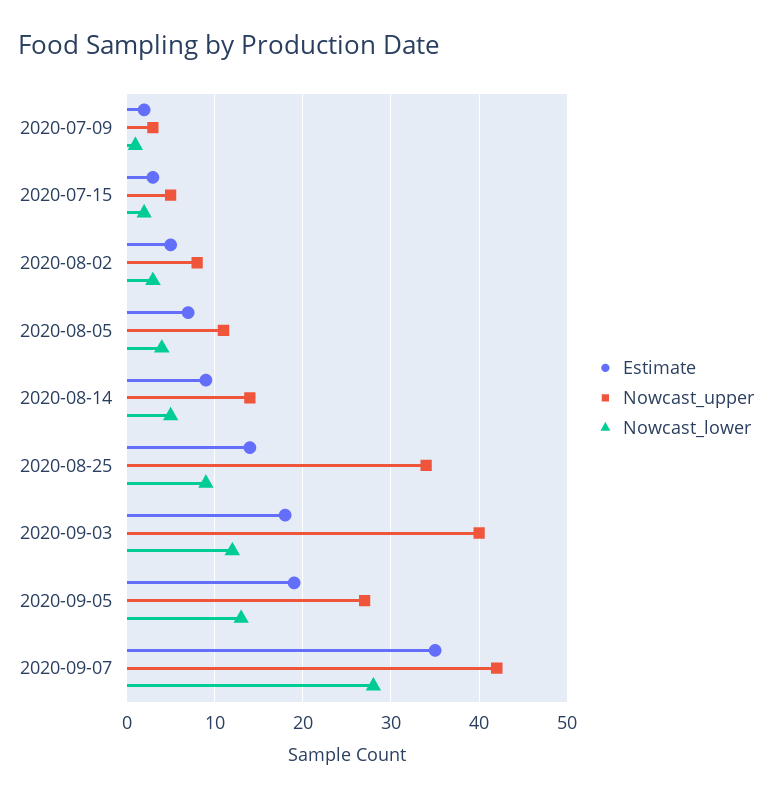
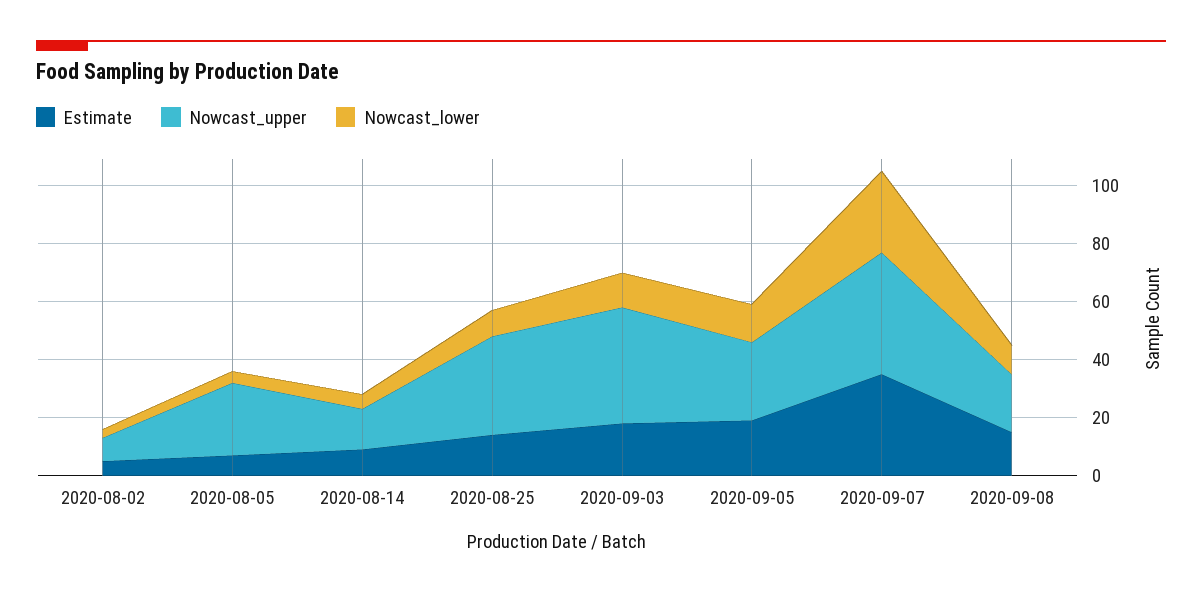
Estimate, 2020-07-09: 2 -> none
Nowcast_upper, 2020-07-09: 3 -> none
Nowcast_lower, 2020-07-09: 1 -> none
Estimate, 2020-07-15: 3 -> none
Nowcast_upper, 2020-07-15: 5 -> none
Nowcast_lower, 2020-07-15: 2 -> none
Nowcast_upper, 2020-08-05: 11 -> 25
Estimate, 2020-09-08: none -> 15
Nowcast_upper, 2020-09-08: none -> 20
Nowcast_lower, 2020-09-08: none -> 10

